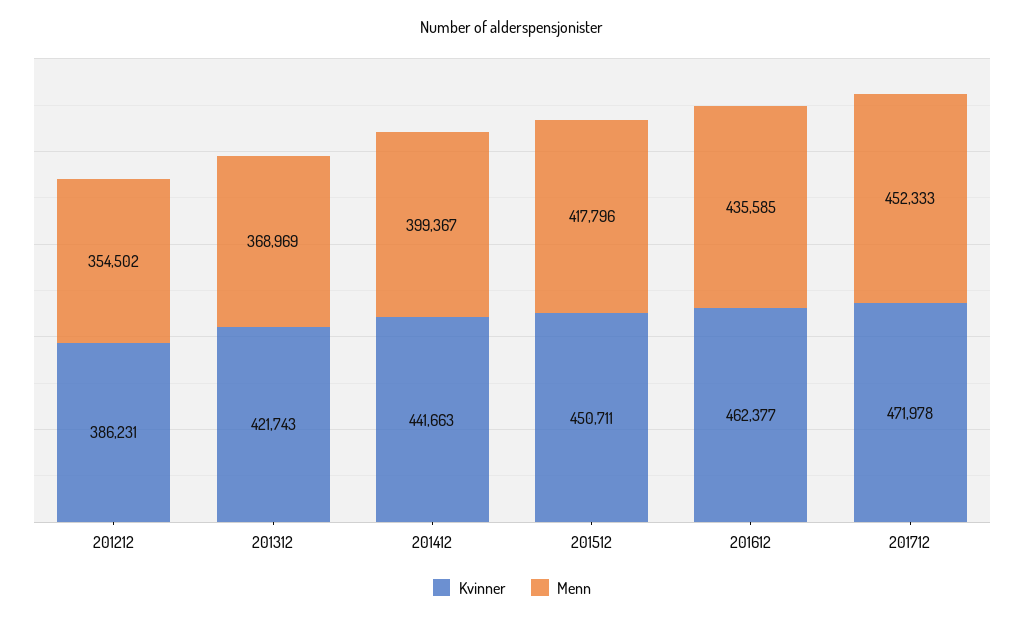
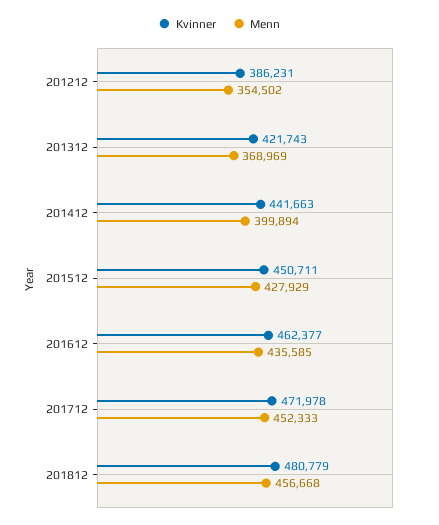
Menn, 201412: 399367 -> 399894
Menn, 201512: 417796 -> 427929
Kvinner, 201812: none -> 480779
Menn, 201812: none -> 456668

